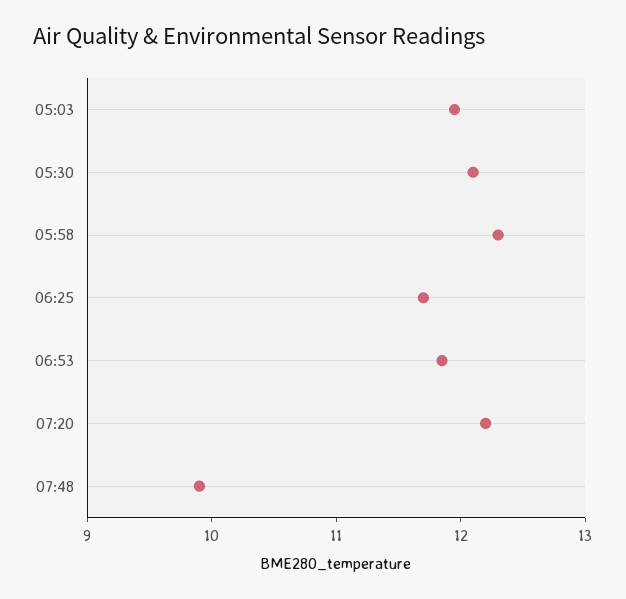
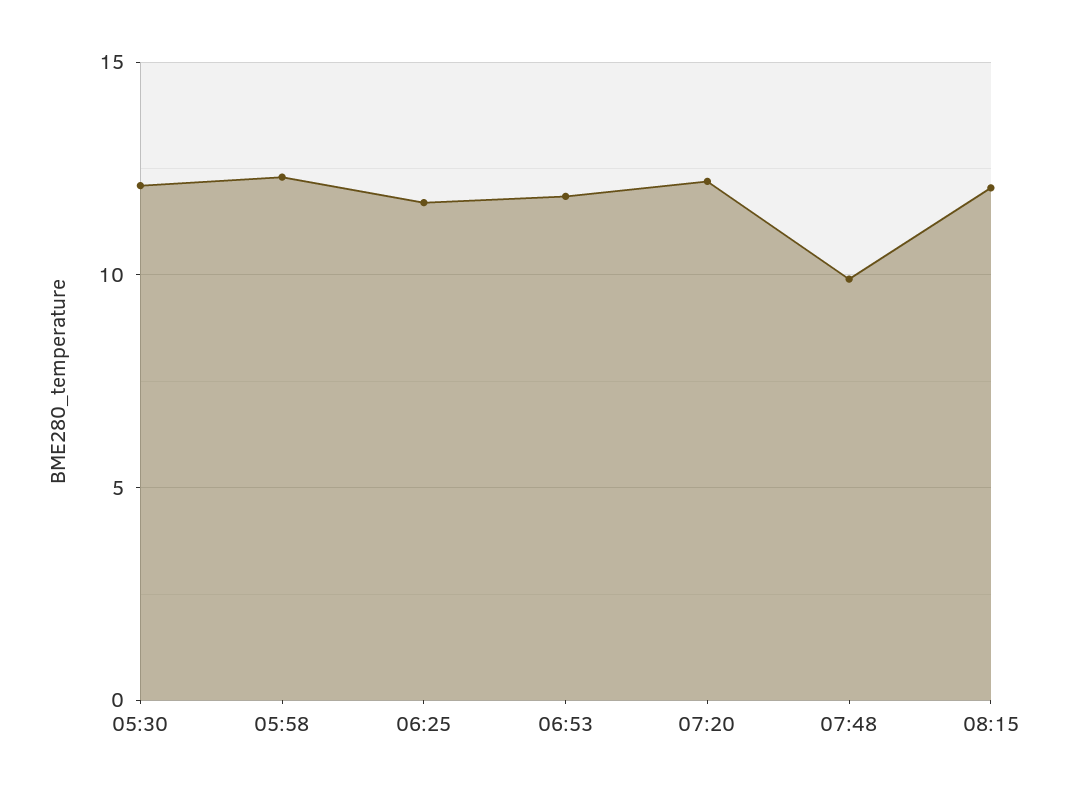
05:03: 12 -> none
08:15: none -> 12

